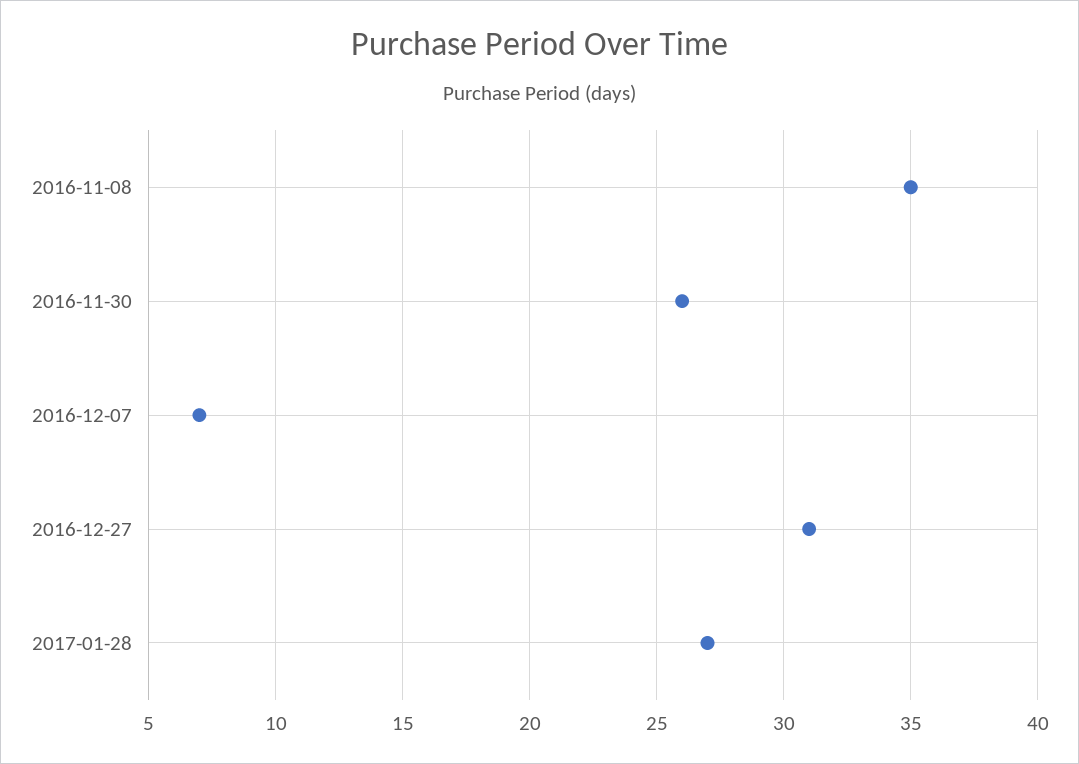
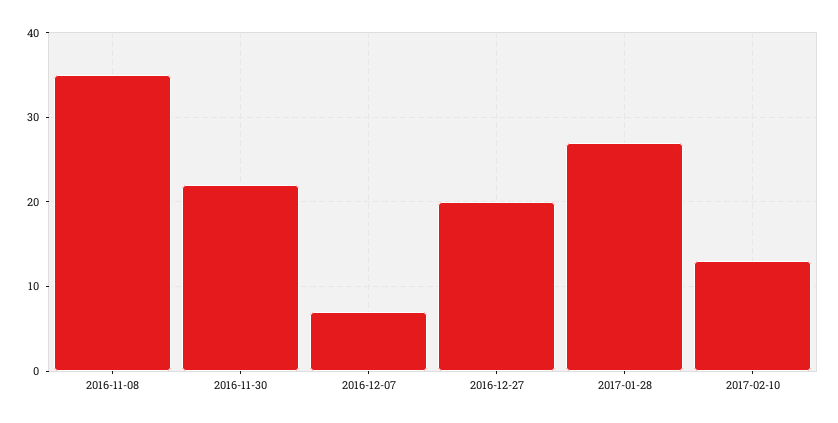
2016-11-30: 26 -> 22
2016-12-27: 31 -> 20
2017-02-10: none -> 13

